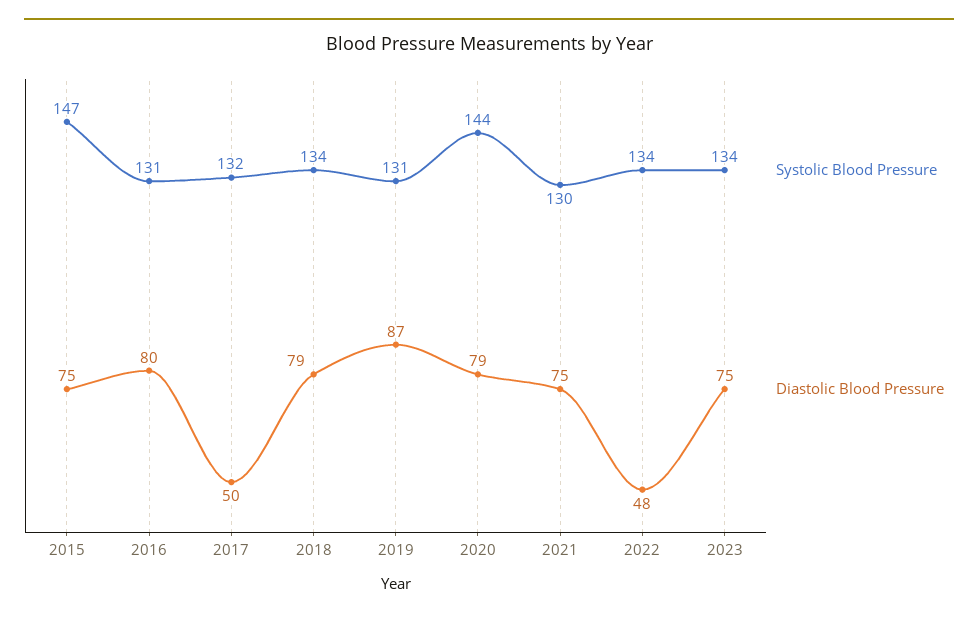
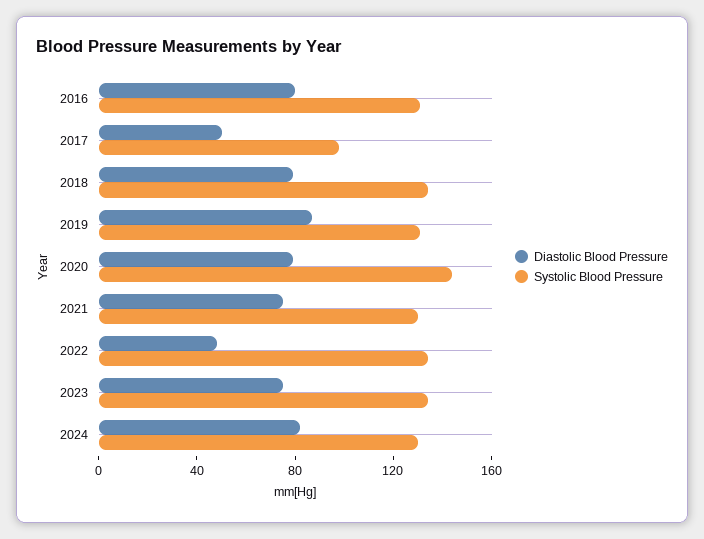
Systolic Blood Pressure, 2015: 147 -> none
Diastolic Blood Pressure, 2015: 75 -> none
Systolic Blood Pressure, 2017: 132 -> 100
Diastolic Blood Pressure, 2024: none -> 80
Systolic Blood Pressure, 2024: none -> 130

